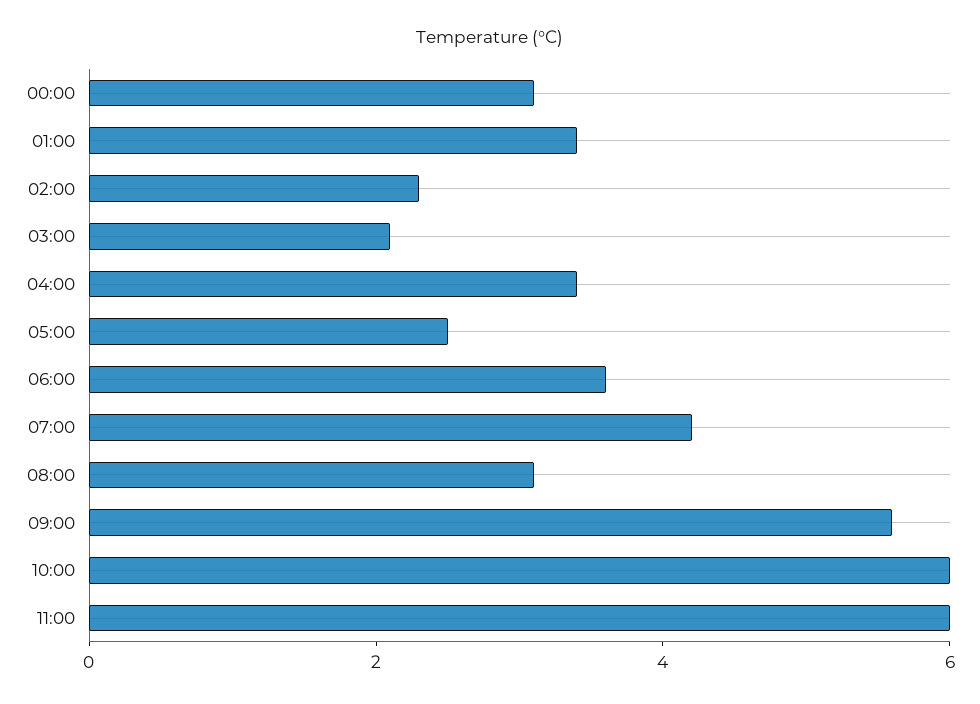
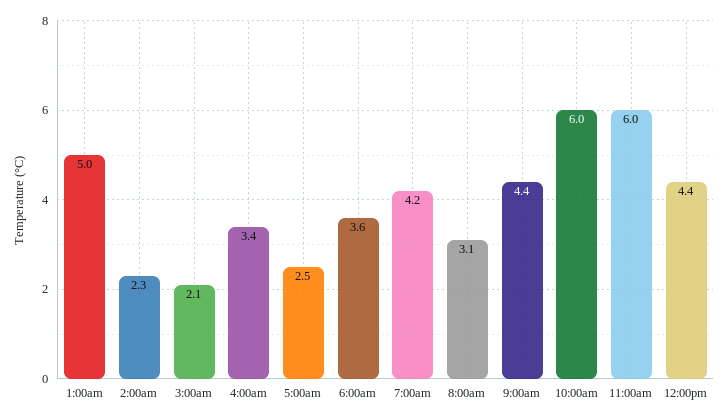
00:00: 3 -> none
01:00: 3.5 -> 5
09:00: 5.5 -> 4.4
12:00pm: none -> 4.4

